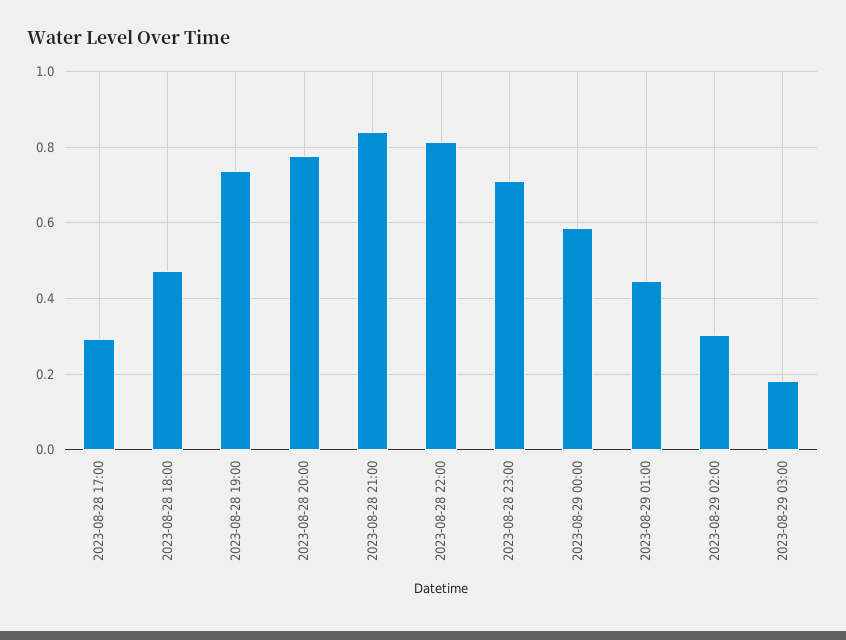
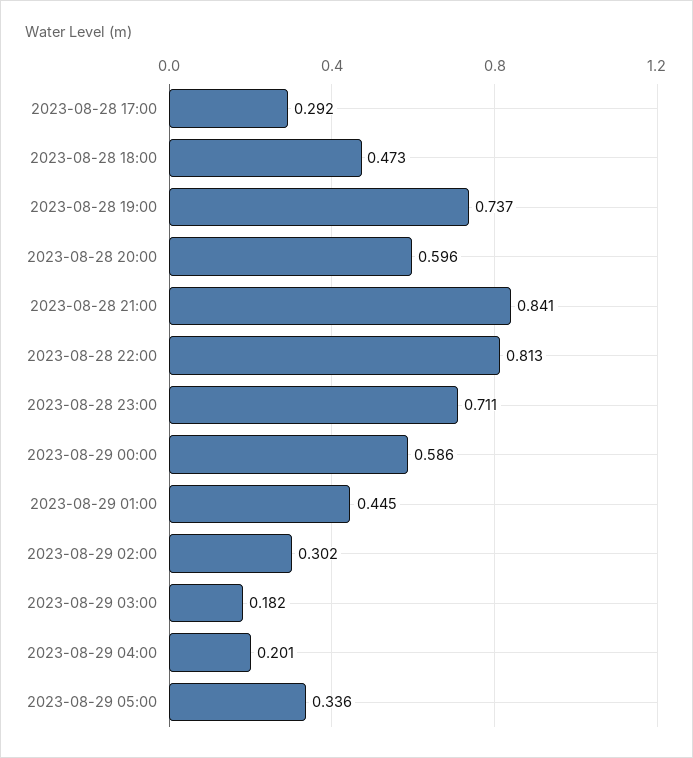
2023-08-28 20:00: 0.78 -> 0.596
2023-08-29 04:00: none -> 0.201
2023-08-29 05:00: none -> 0.336

